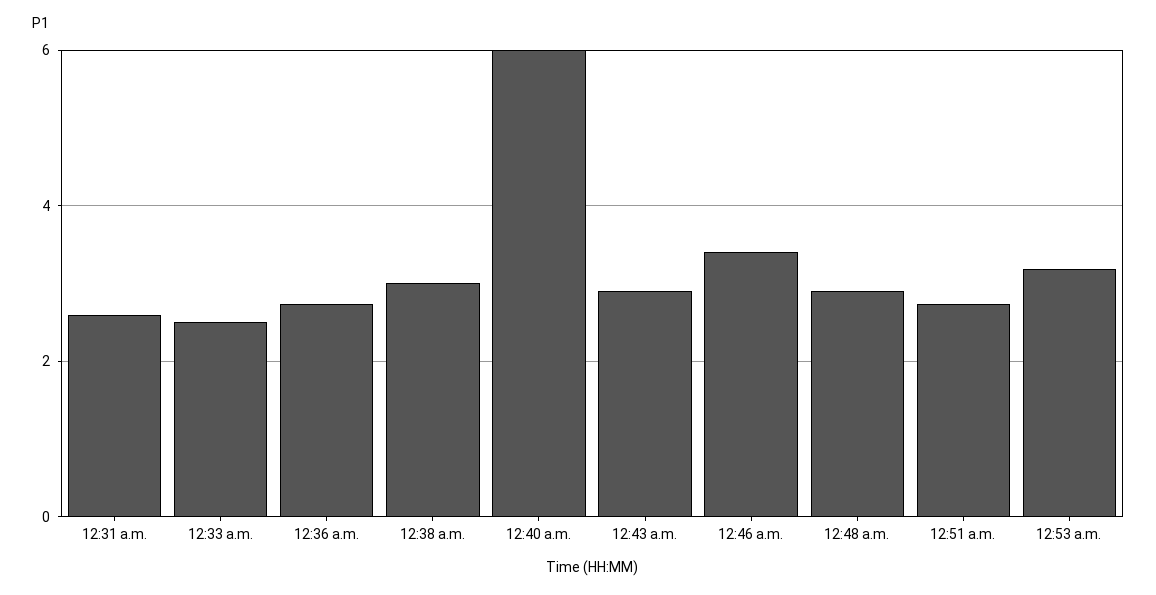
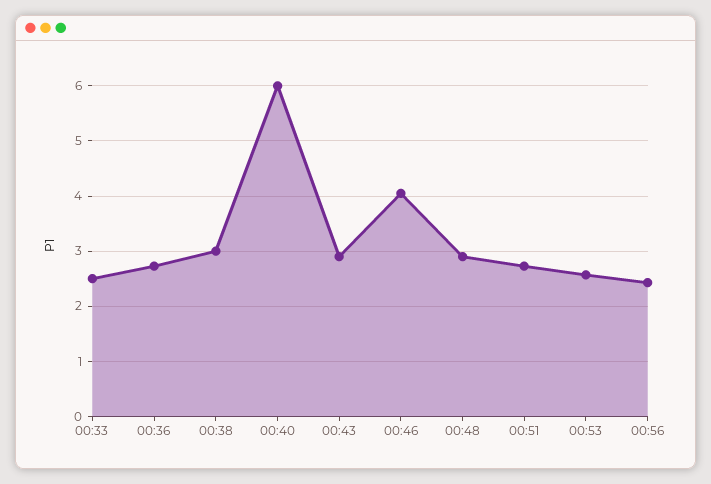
12:31 a.m.: 2.6 -> none
12:46 a.m.: 3.4 -> 4
12:53 a.m.: 3.2 -> 2.6
00:56: none -> 2.4

